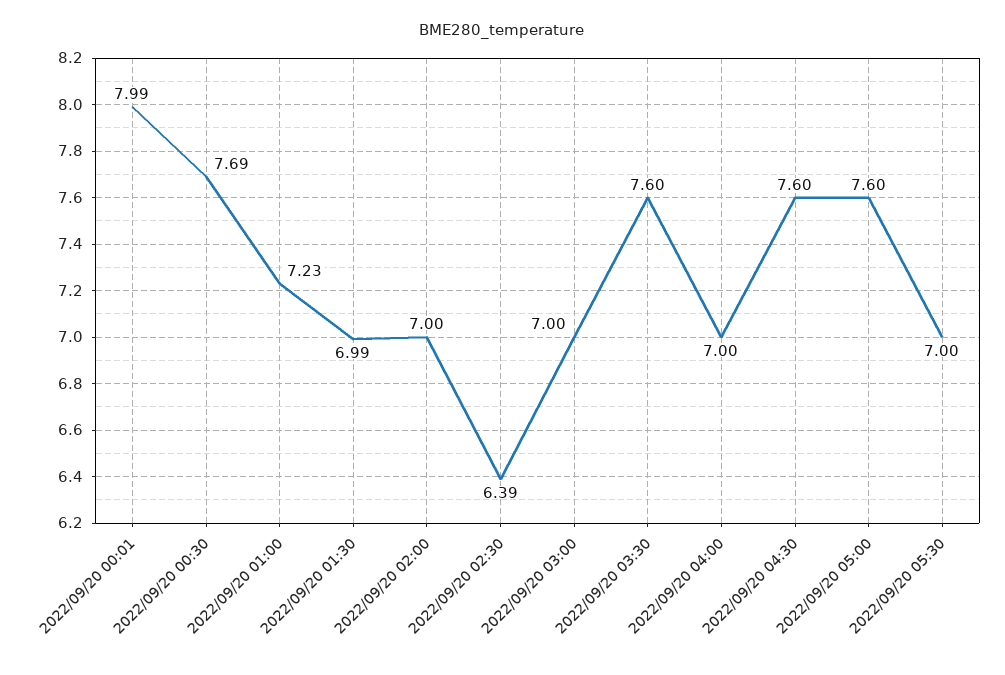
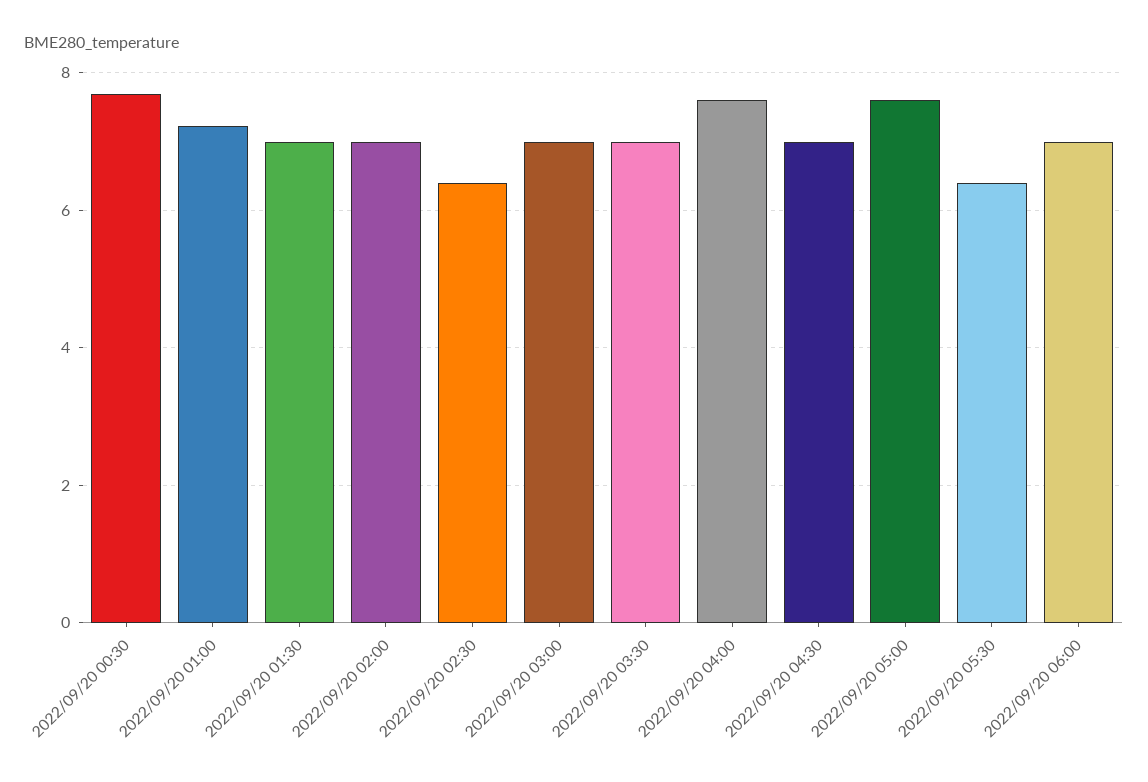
2022/09/20 00:01: 7.99 -> none
2022/09/20 03:30: 7.6 -> 7
2022/09/20 04:00: 7 -> 7.6
2022/09/20 04:30: 7.6 -> 7
2022/09/20 05:30: 7 -> 6.4
2022/09/20 06:00: none -> 7

